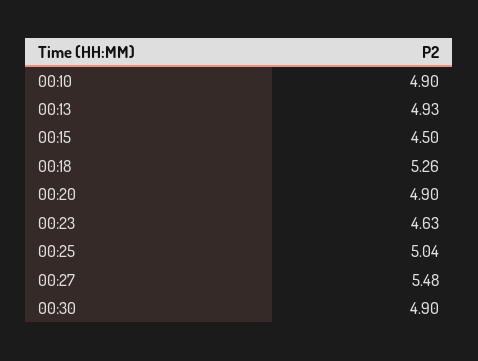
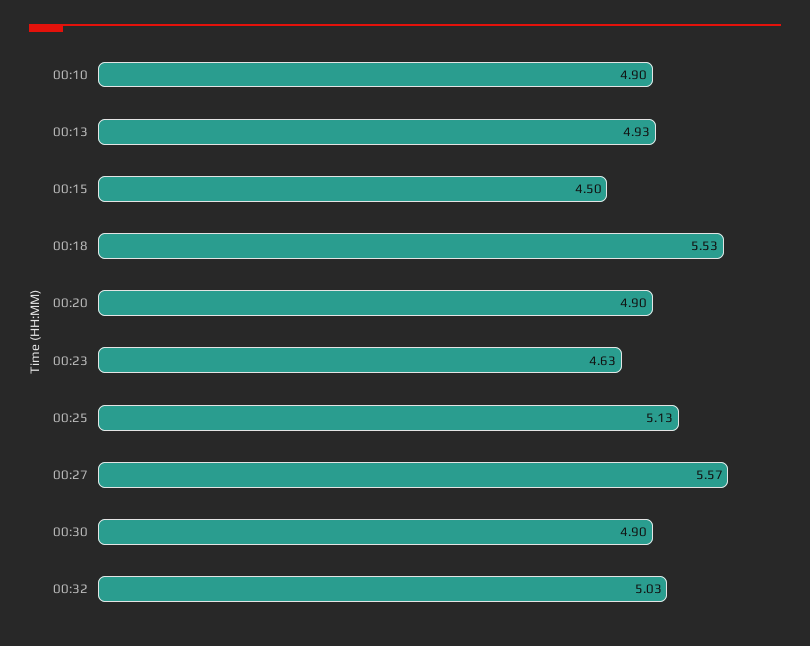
00:18: 5.26 -> 5.53
00:25: 5.04 -> 5.13
00:27: 5.48 -> 5.57
00:32: none -> 5.03

